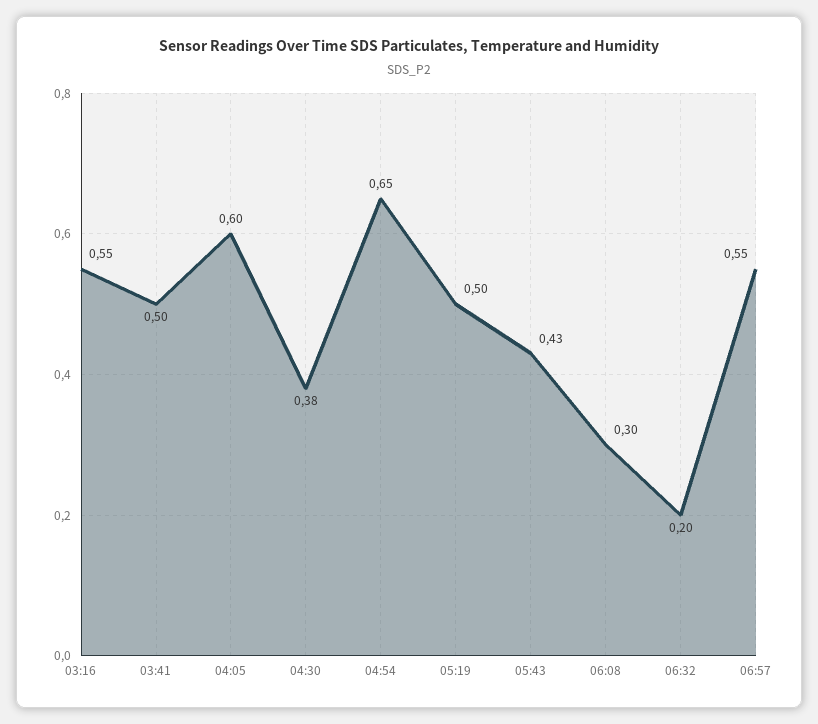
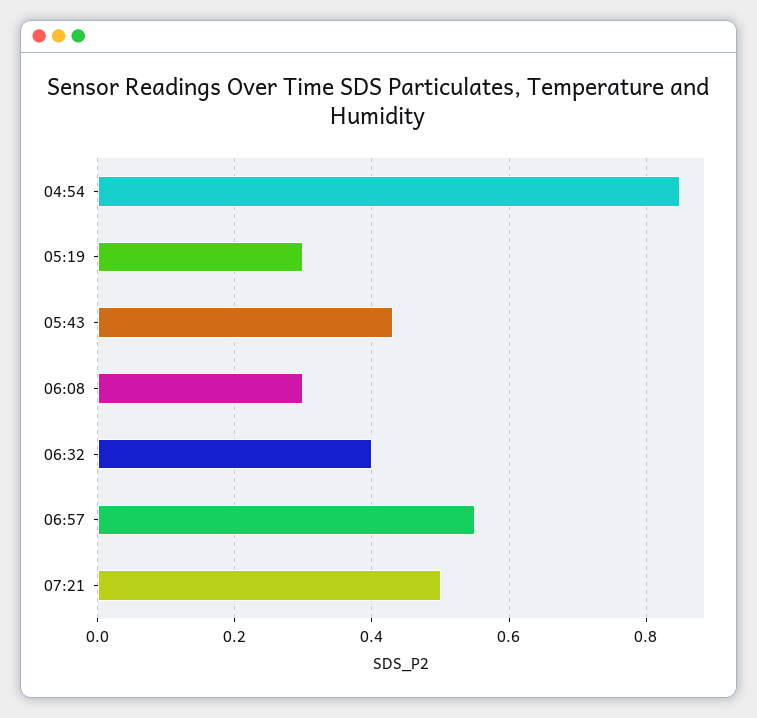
03:16: 0.55 -> none
03:41: 0.5 -> none
04:05: 0.6 -> none
04:30: 0.38 -> none
04:54: 0.65 -> 0.85
05:19: 0.5 -> 0.3
06:32: 0.2 -> 0.4
07:21: none -> 0.5

